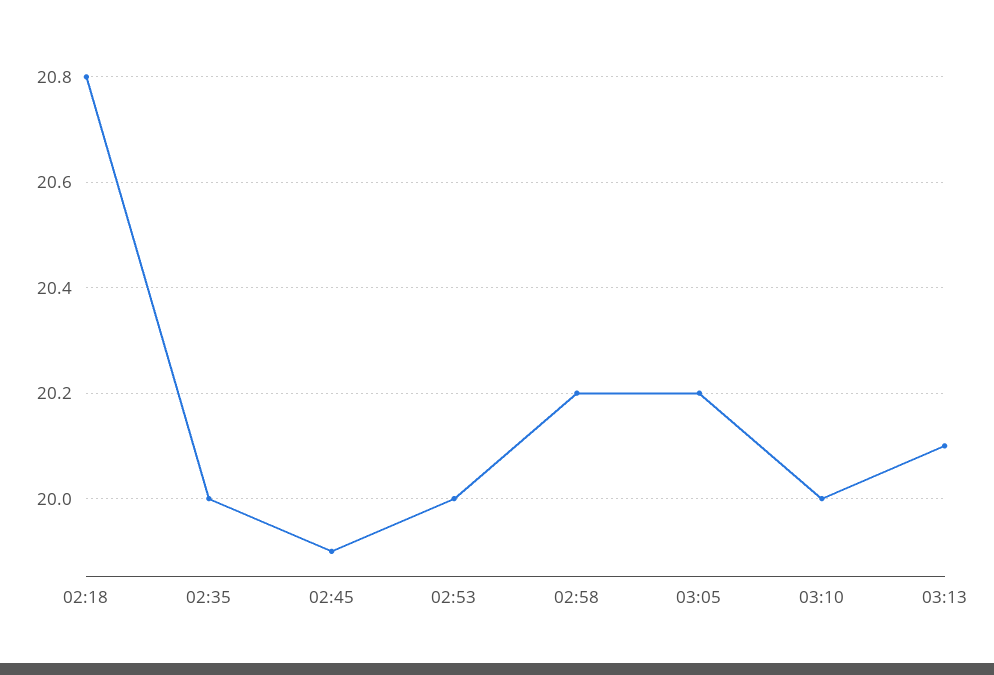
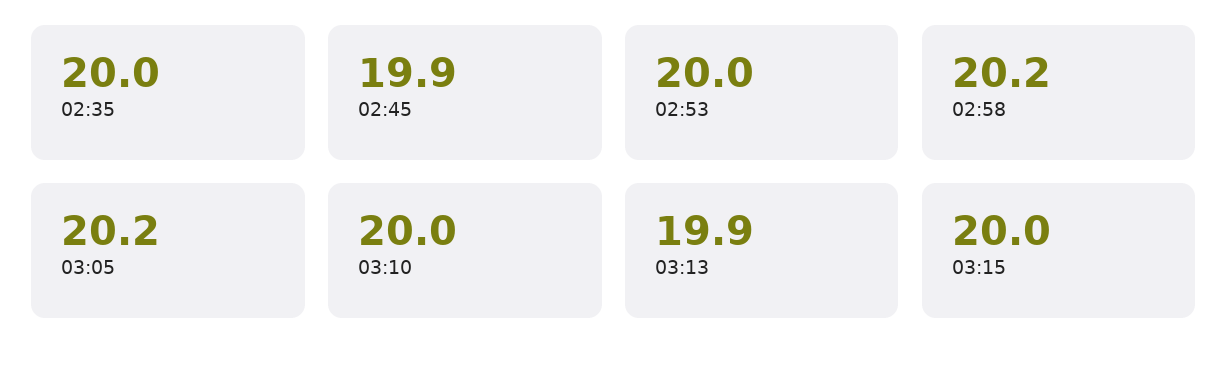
02:18: 20.8 -> none
03:13: 20.1 -> 19.9
03:15: none -> 20

